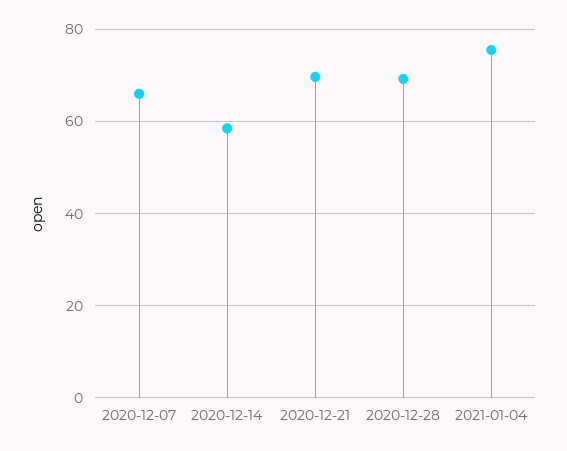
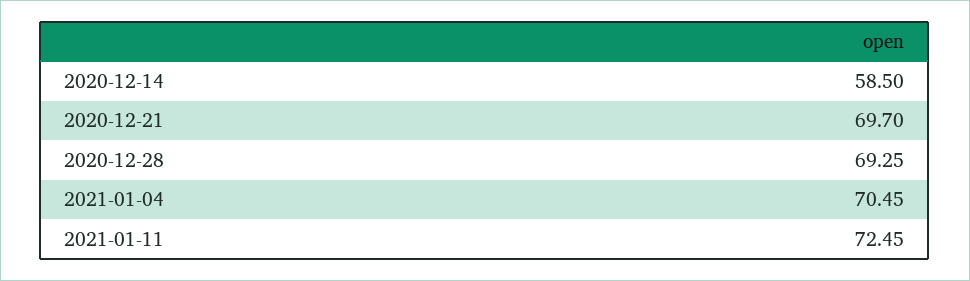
2020-12-07: 66 -> none
2021-01-04: 76 -> 70.45
2021-01-11: none -> 72.45

